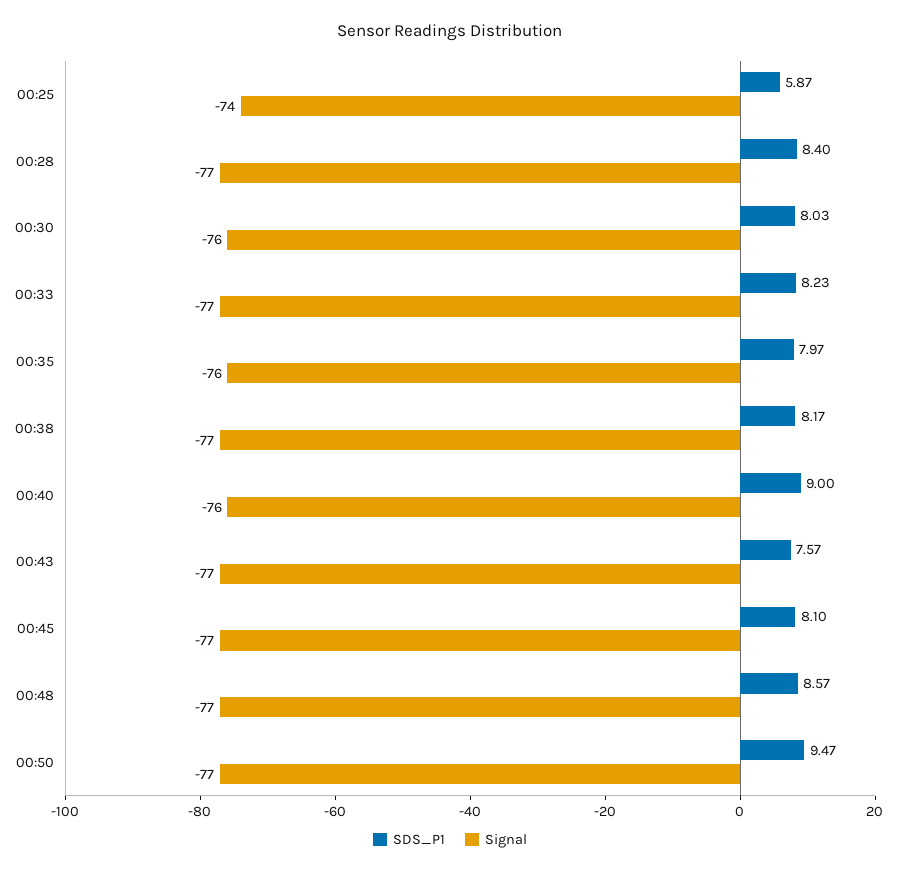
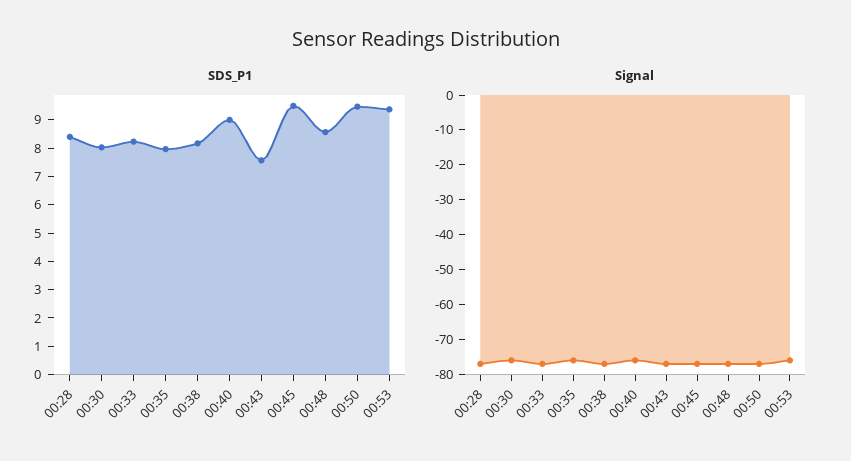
SDS_P1, 00:25: 5.87 -> none
Signal, 00:25: -74 -> none
SDS_P1, 00:45: 8.1 -> 9.5
SDS_P1, 00:53: none -> 9.5
Signal, 00:53: none -> -75

